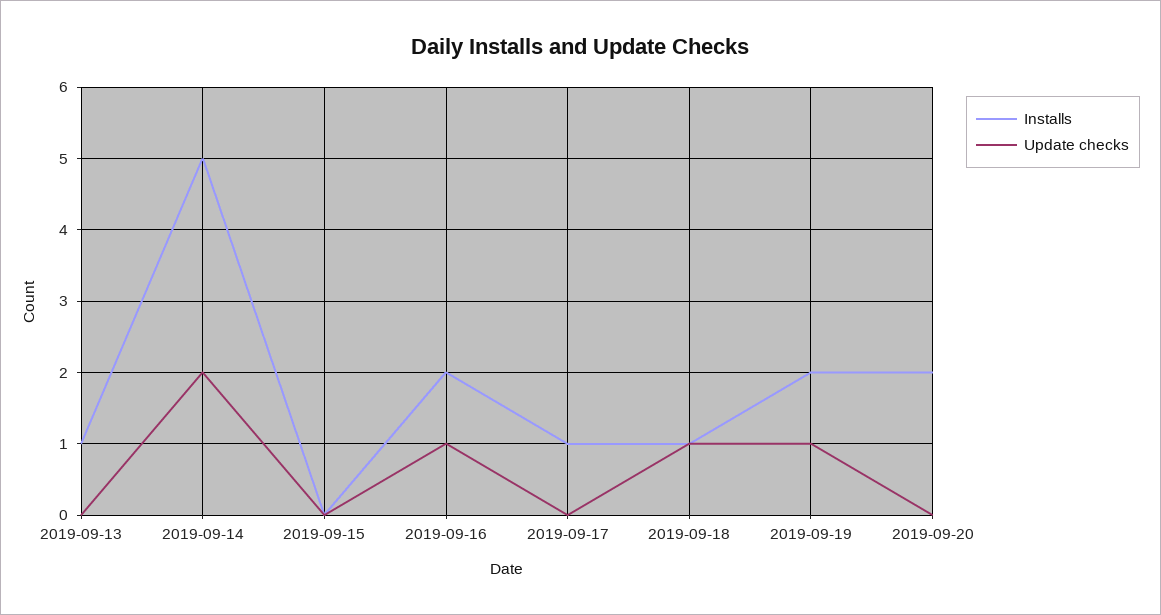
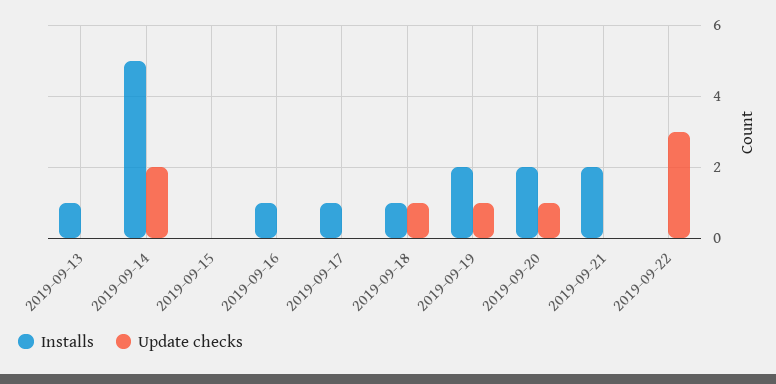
Installs, 2019-09-16: 2 -> 1
Update checks, 2019-09-16: 1 -> 0
Update checks, 2019-09-20: 0 -> 1
Installs, 2019-09-21: none -> 2
Update checks, 2019-09-21: none -> 0
Installs, 2019-09-22: none -> 0
Update checks, 2019-09-22: none -> 3

